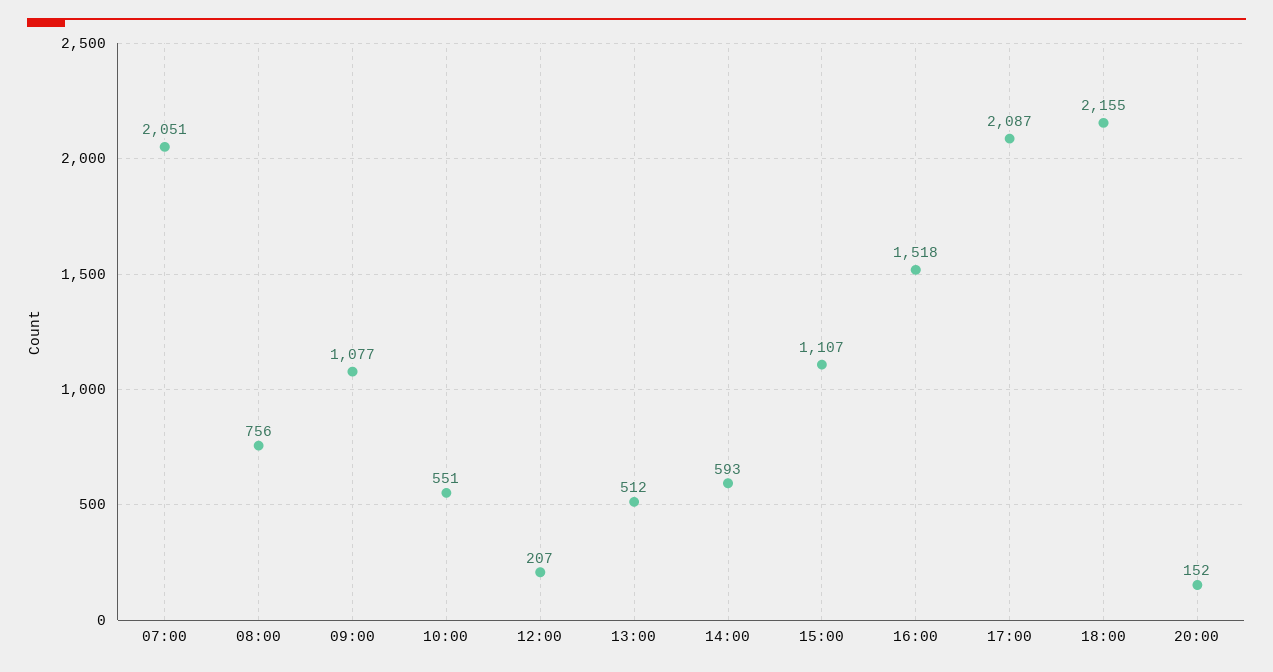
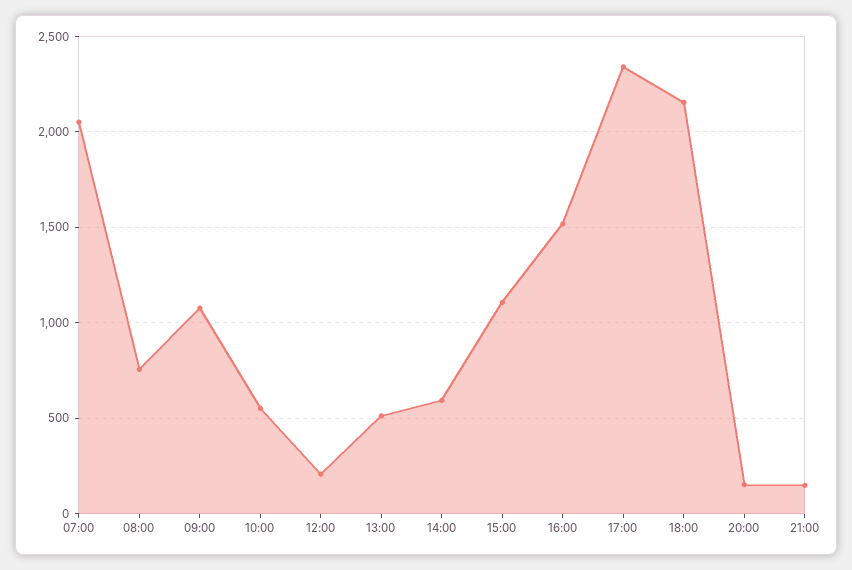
17:00: 2087 -> 2350
21:00: none -> 150

